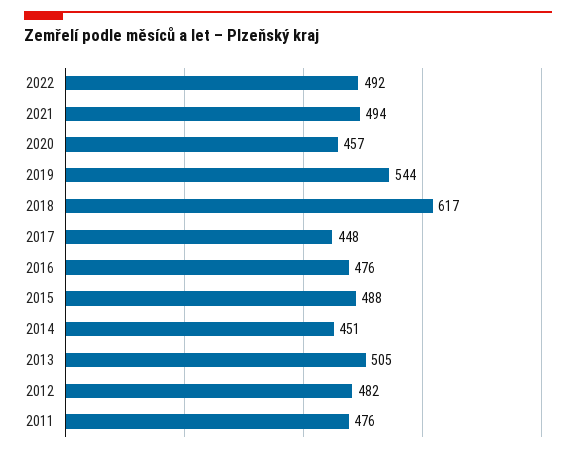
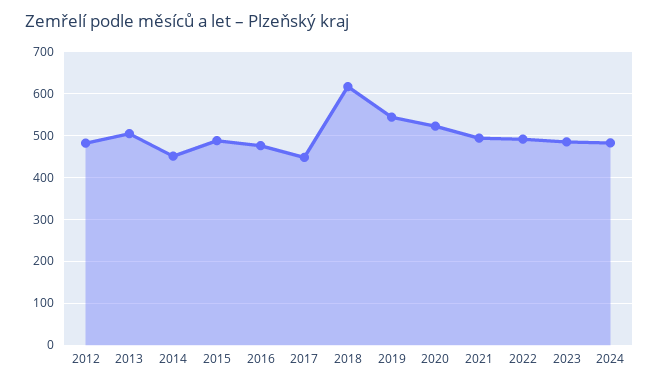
2020: 457 -> 520
2011: 476 -> none
2023: none -> 480
2024: none -> 480

